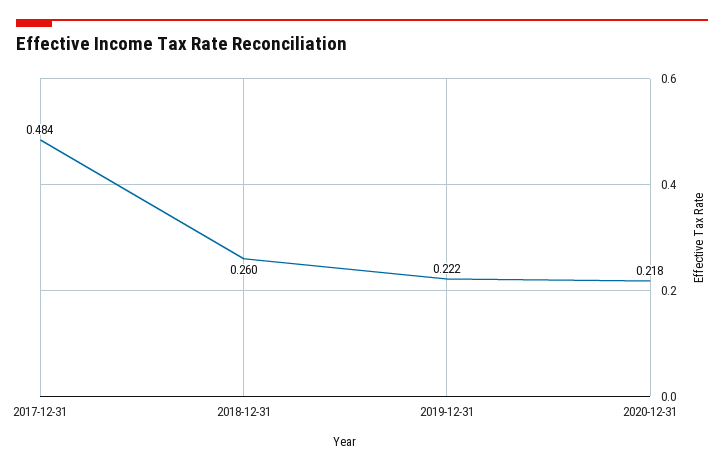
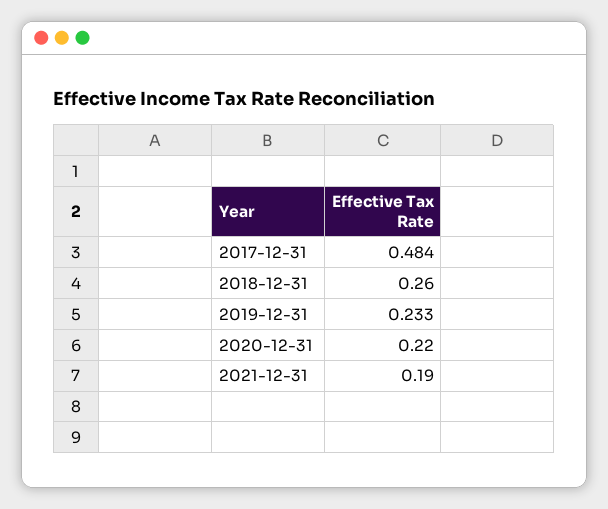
2019-12-31: 0.222 -> 0.233
2020-12-31: 0.218 -> 0.22
2021-12-31: none -> 0.19

